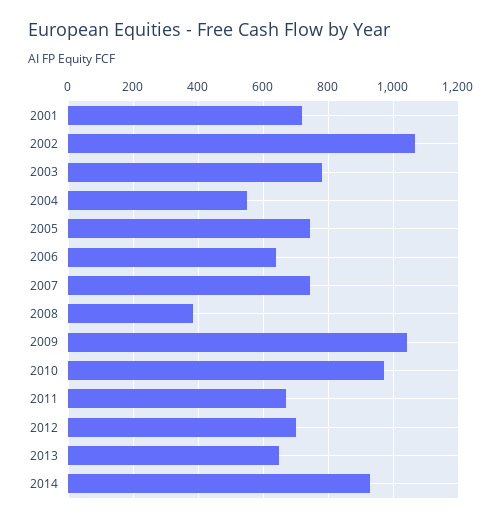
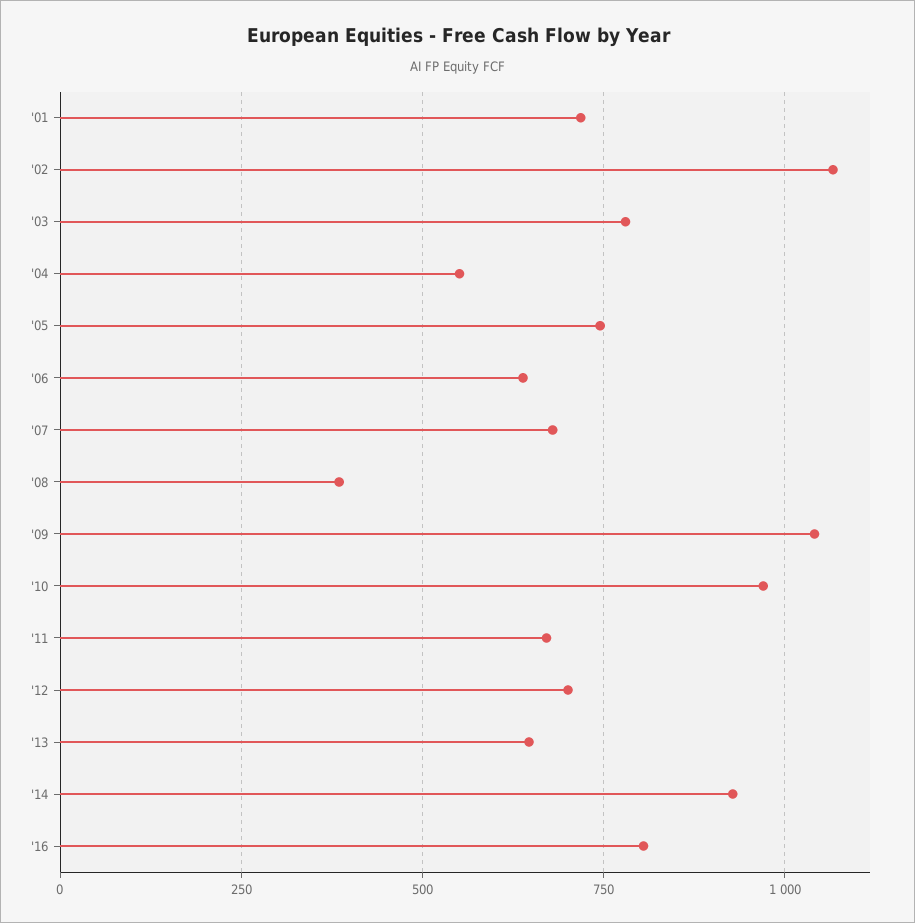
2007: 740 -> 675
'16: none -> 800

